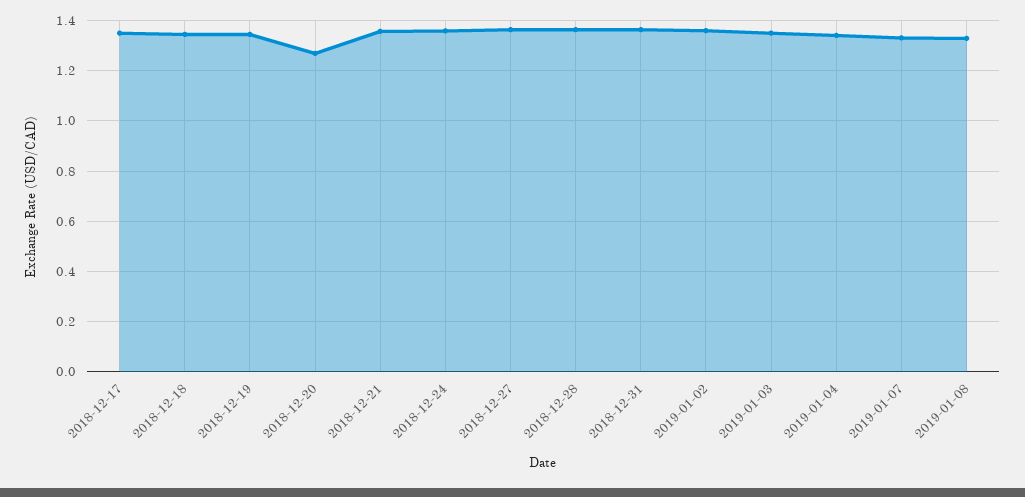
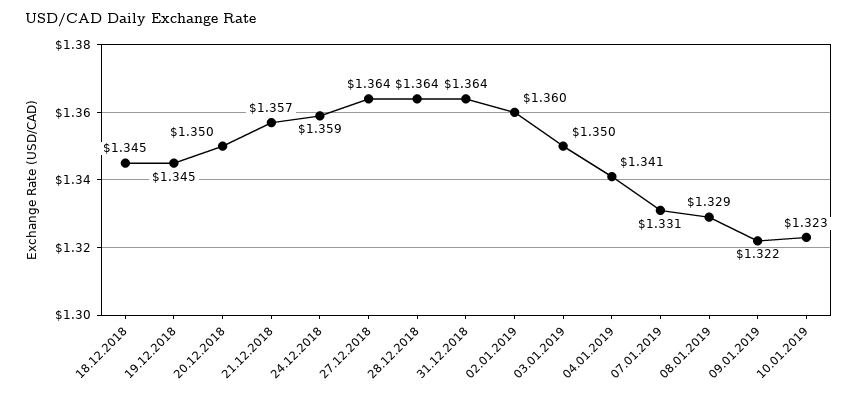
2018-12-17: 1.35 -> none
2018-12-20: 1.275 -> 1.35
09.01.2019: none -> 1.322
10.01.2019: none -> 1.323

